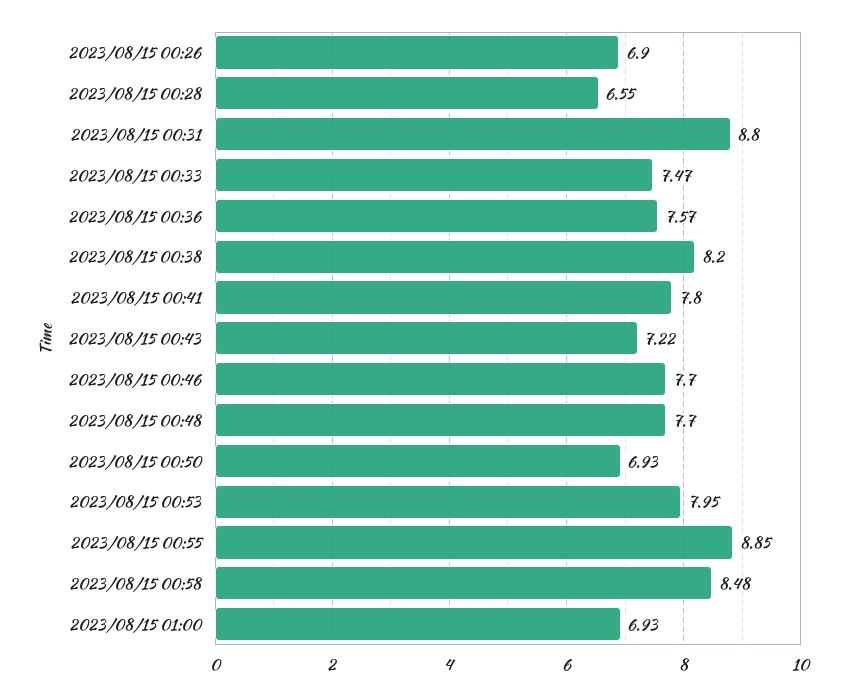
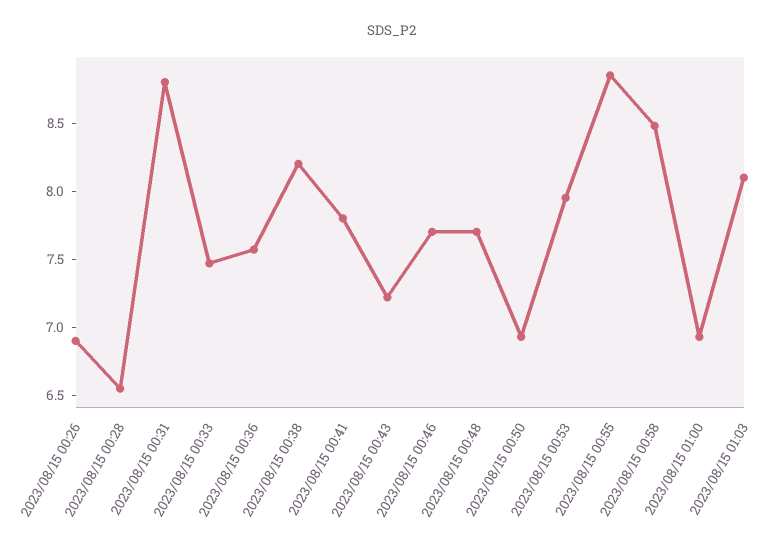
2023/08/15 01:03: none -> 8.1

